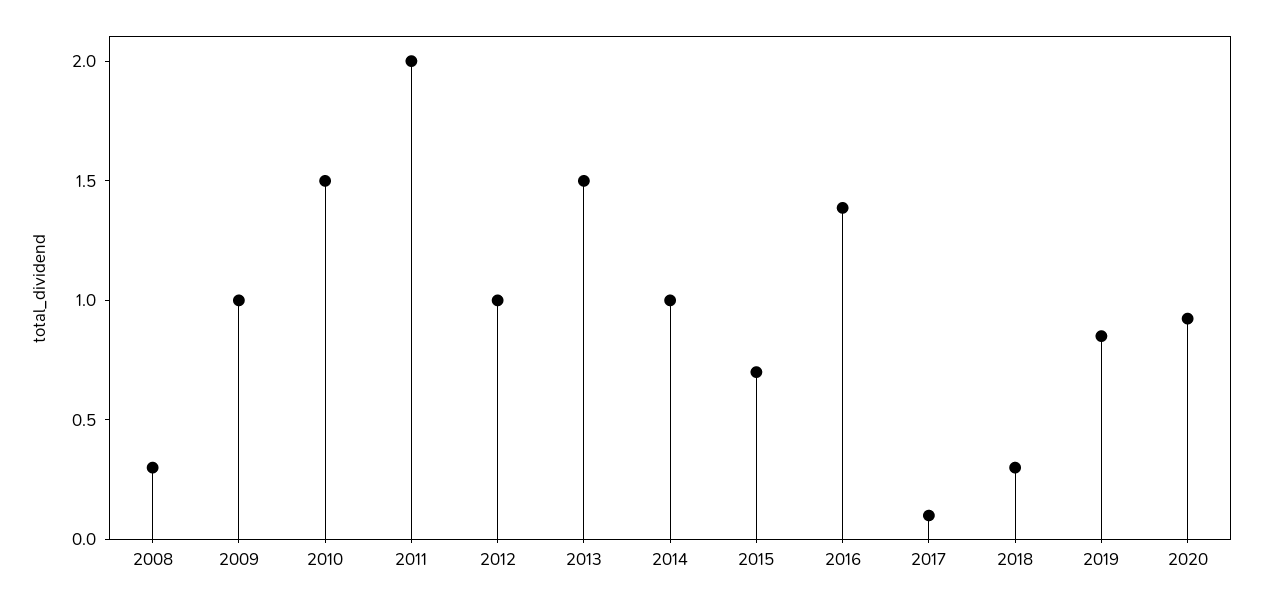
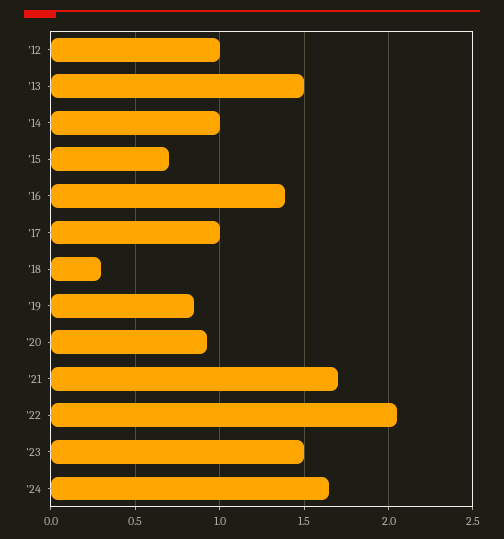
2008: 0.3 -> none
2009: 1 -> none
2010: 1.5 -> none
2011: 2 -> none
2017: 0.1 -> 1
'21: none -> 1.7
'22: none -> 2.05
'23: none -> 1.5
'24: none -> 1.65

